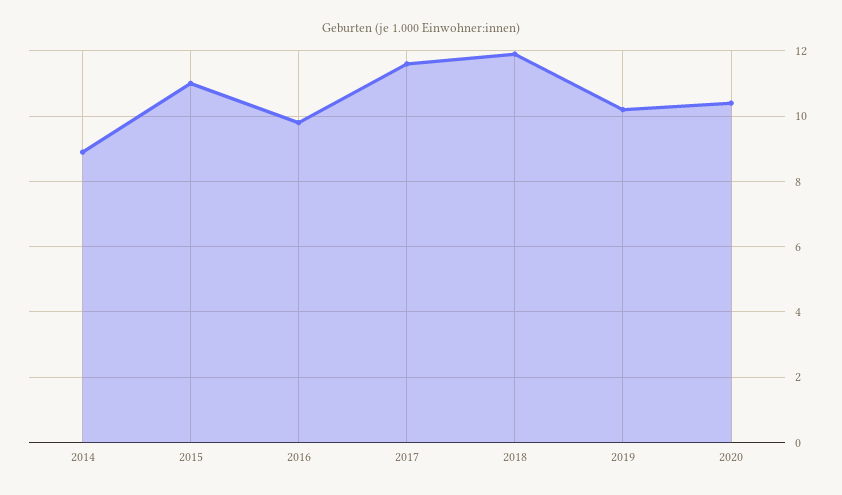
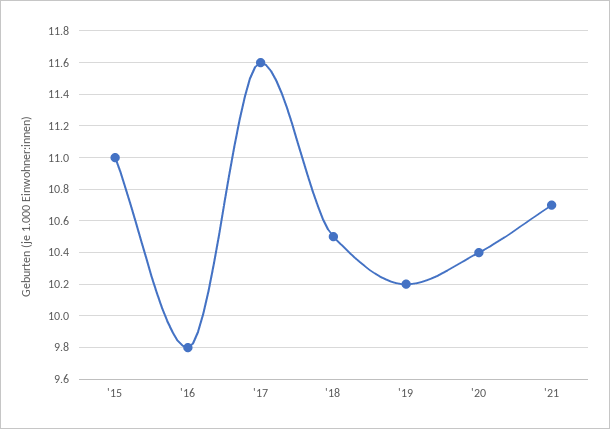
2014: 9 -> none
2018: 12 -> 10.5
'21: none -> 10.7

